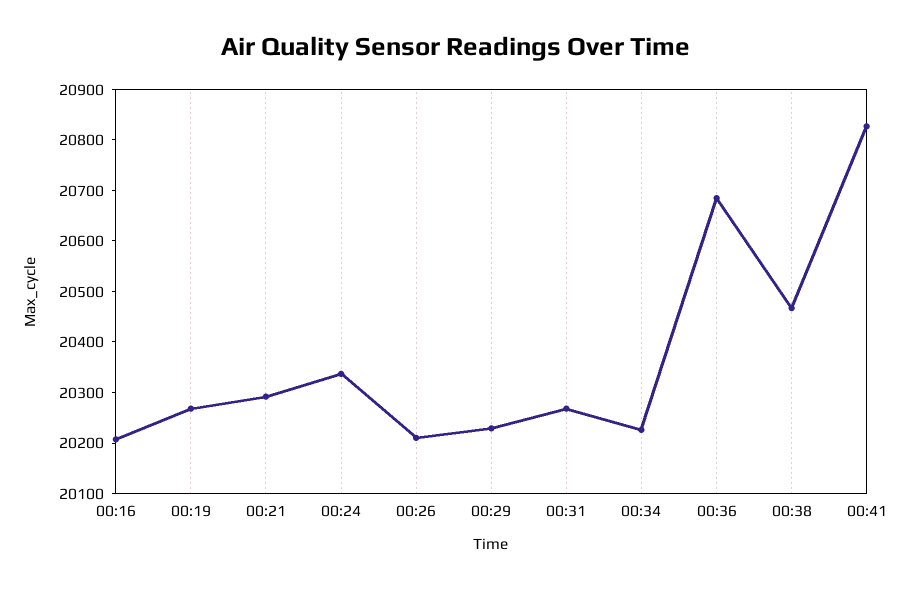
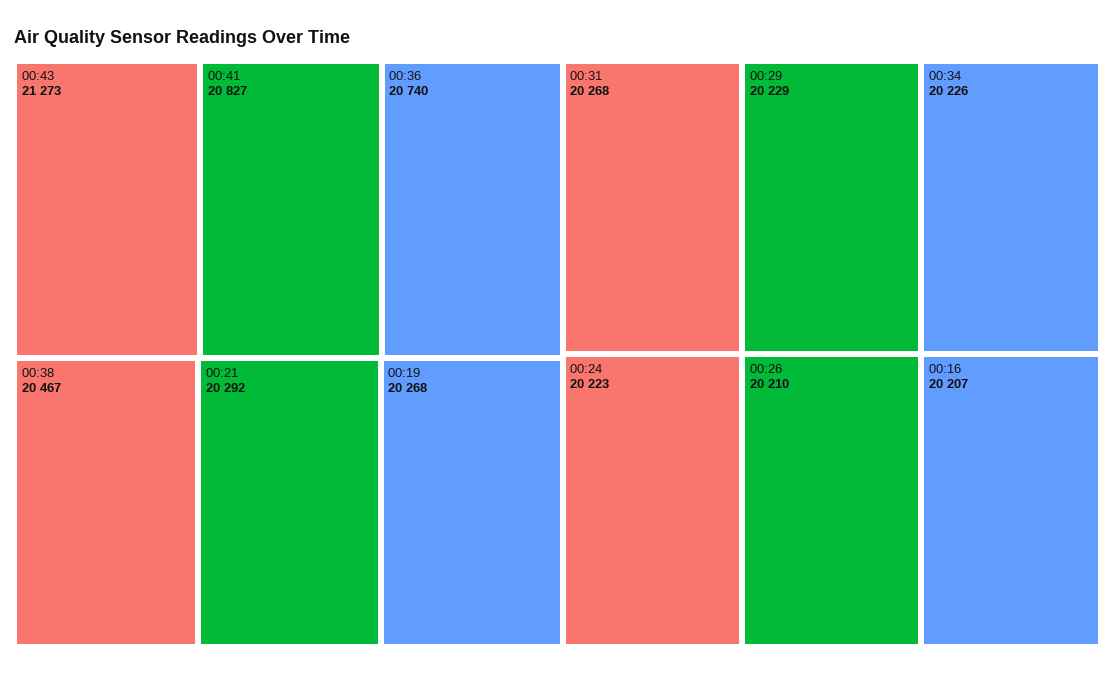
00:24: 20340 -> 20223
00:36: 20680 -> 20740
00:43: none -> 21273

